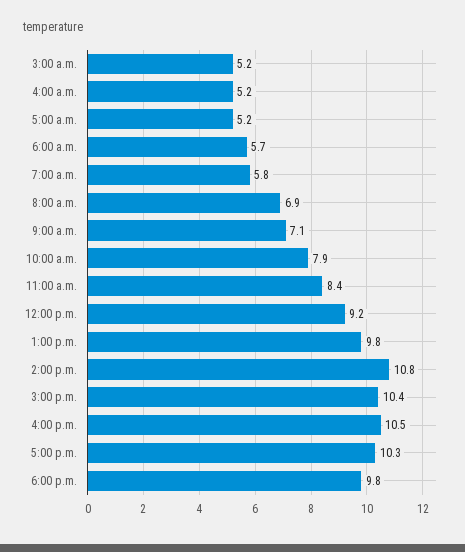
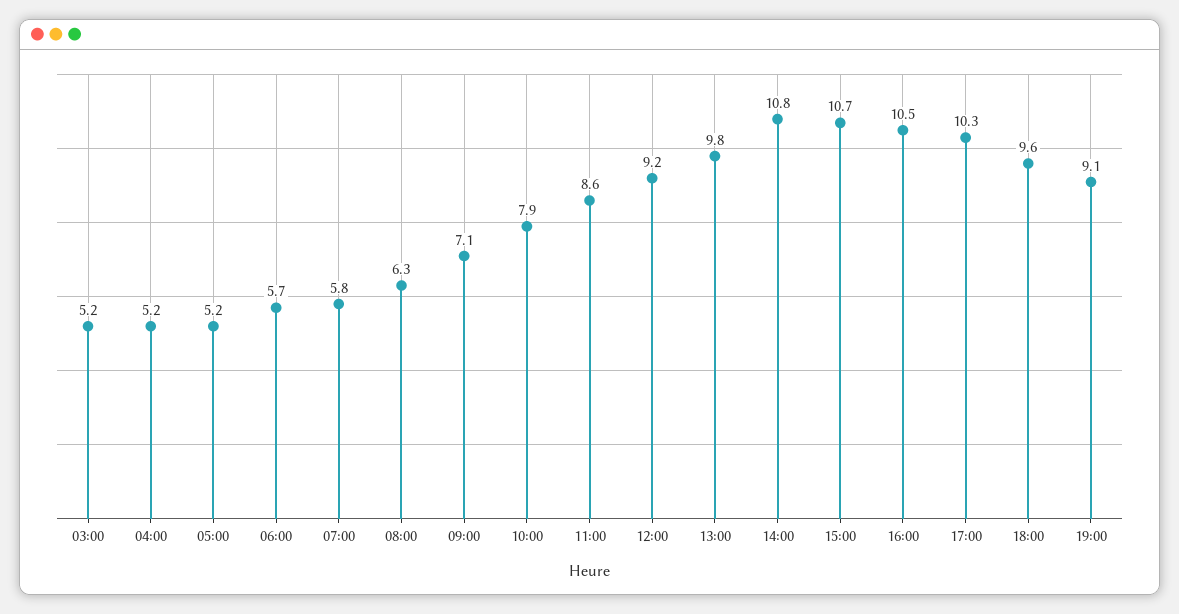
8:00 a.m.: 6.9 -> 6.3
11:00 a.m.: 8.4 -> 8.6
3:00 p.m.: 10.4 -> 10.7
6:00 p.m.: 9.8 -> 9.6
19:00: none -> 9.1

